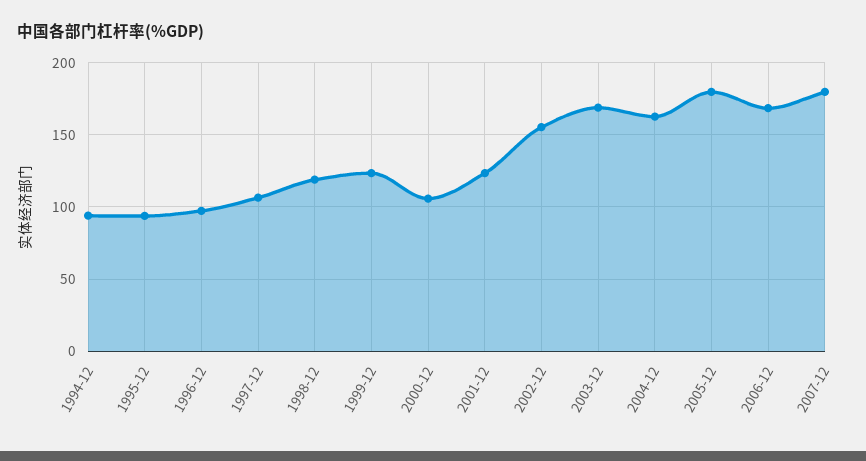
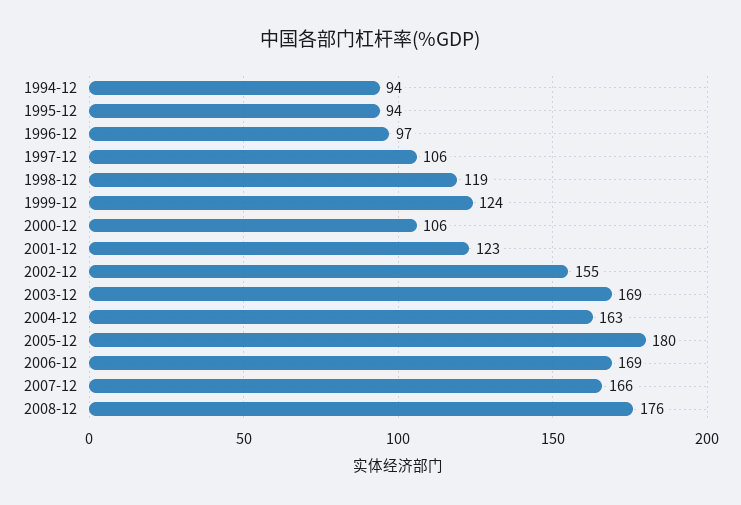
2007-12: 180 -> 166
2008-12: none -> 176

